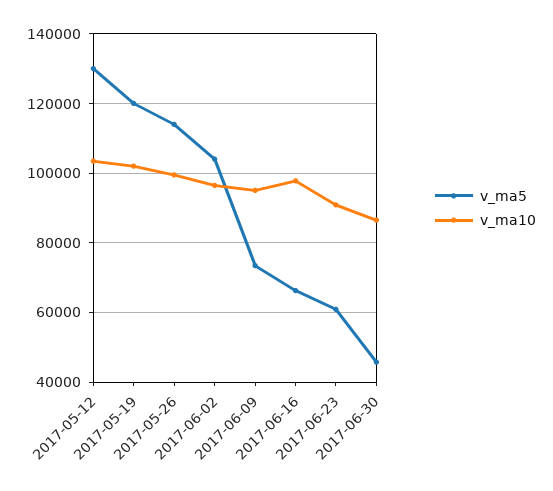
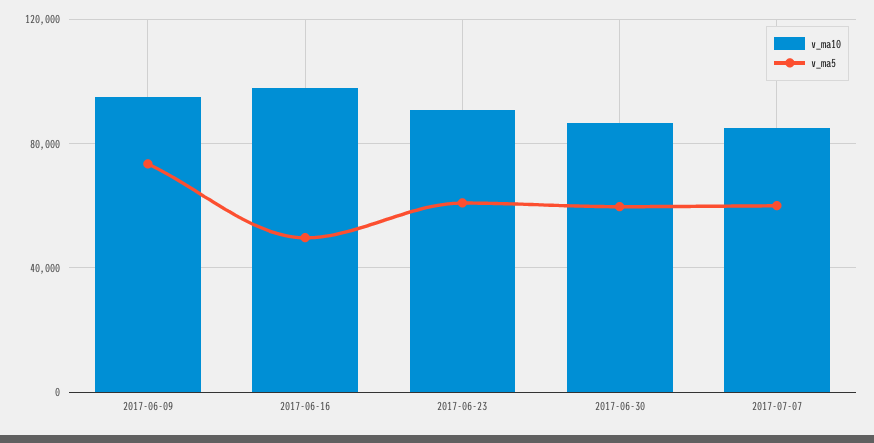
v_ma5, 2017-05-12: 130000 -> none
v_ma10, 2017-05-12: 104000 -> none
v_ma5, 2017-05-19: 120000 -> none
v_ma10, 2017-05-19: 102000 -> none
v_ma5, 2017-05-26: 114000 -> none
v_ma10, 2017-05-26: 100000 -> none
v_ma5, 2017-06-02: 104000 -> none
v_ma10, 2017-06-02: 96000 -> none
v_ma5, 2017-06-16: 66000 -> 50000
v_ma5, 2017-06-30: 46000 -> 60000
v_ma10, 2017-07-07: none -> 85000
v_ma5, 2017-07-07: none -> 60000

